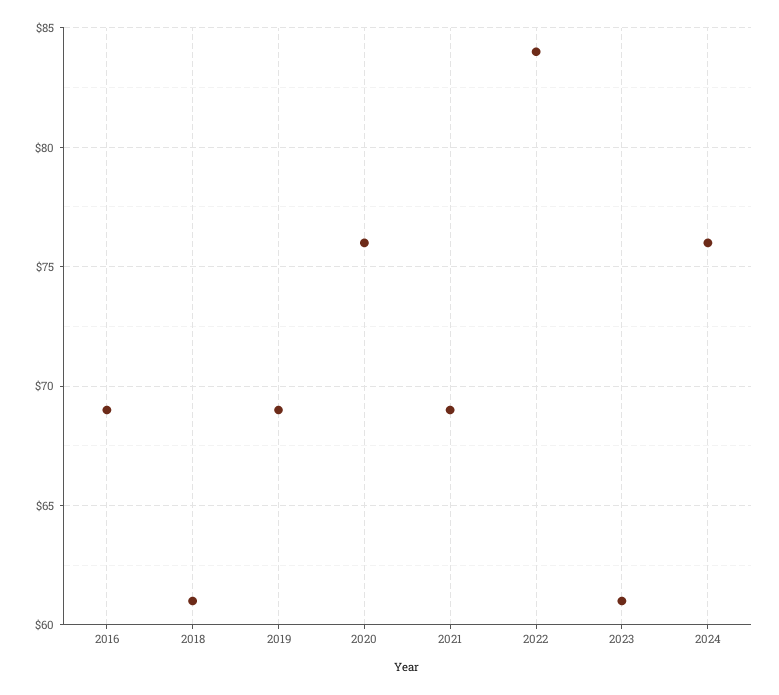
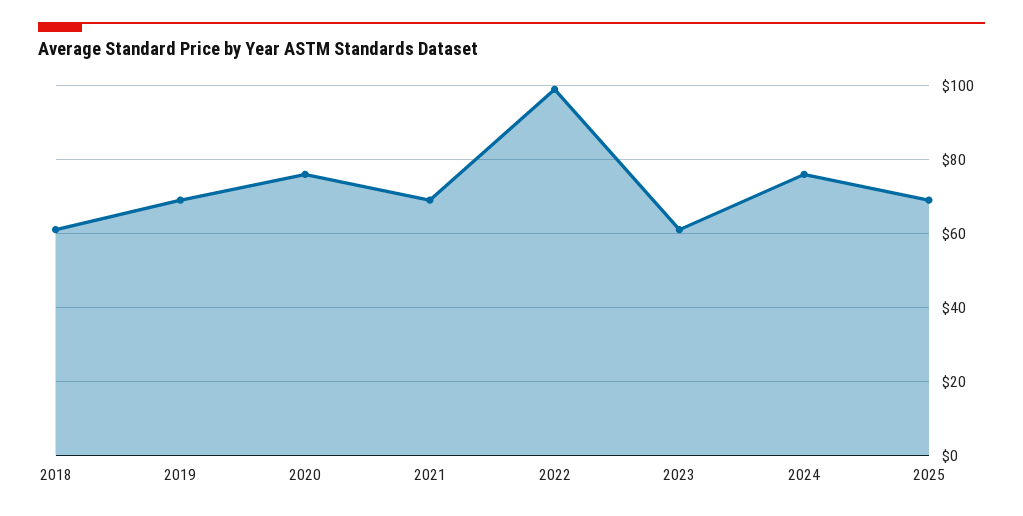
2016: 69 -> none
2022: 84 -> 100
2025: none -> 70

